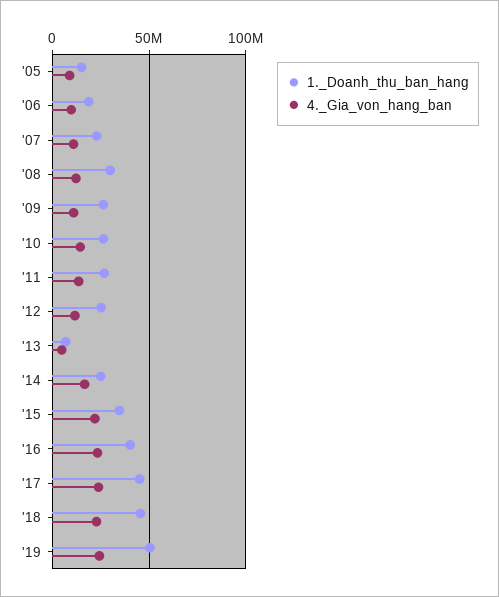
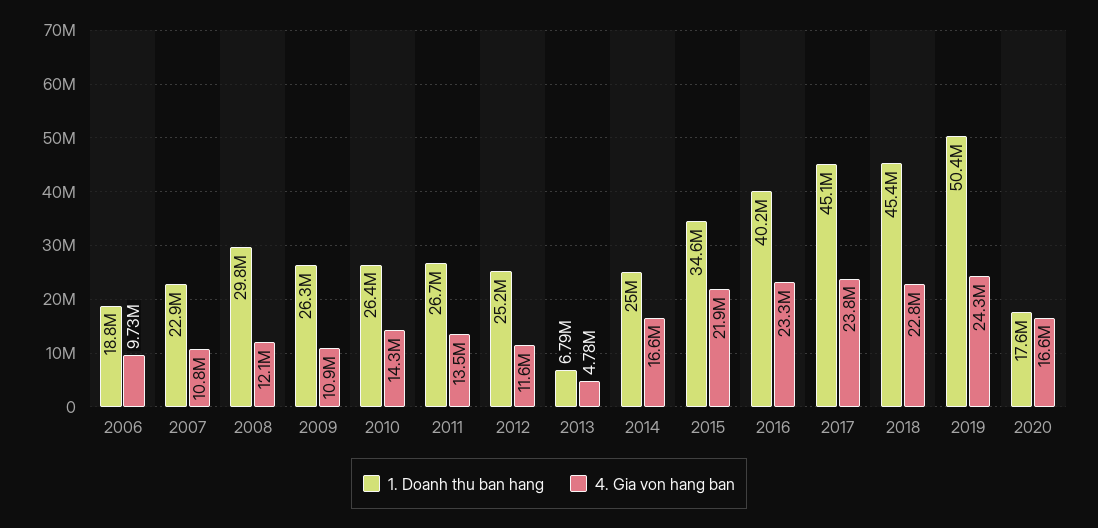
1._Doanh_thu_ban_hang, '05: 15000000 -> none
4._Gia_von_hang_ban, '05: 10000000 -> none
1._Doanh_thu_ban_hang, 2020: none -> 17600000
4._Gia_von_hang_ban, 2020: none -> 16600000

